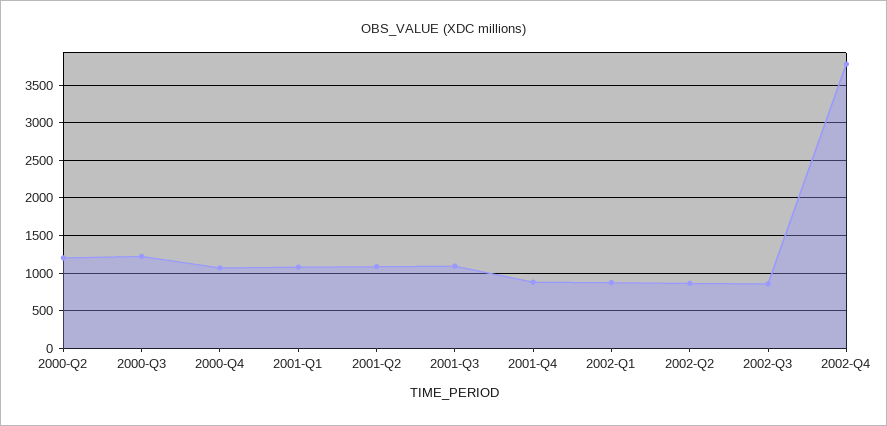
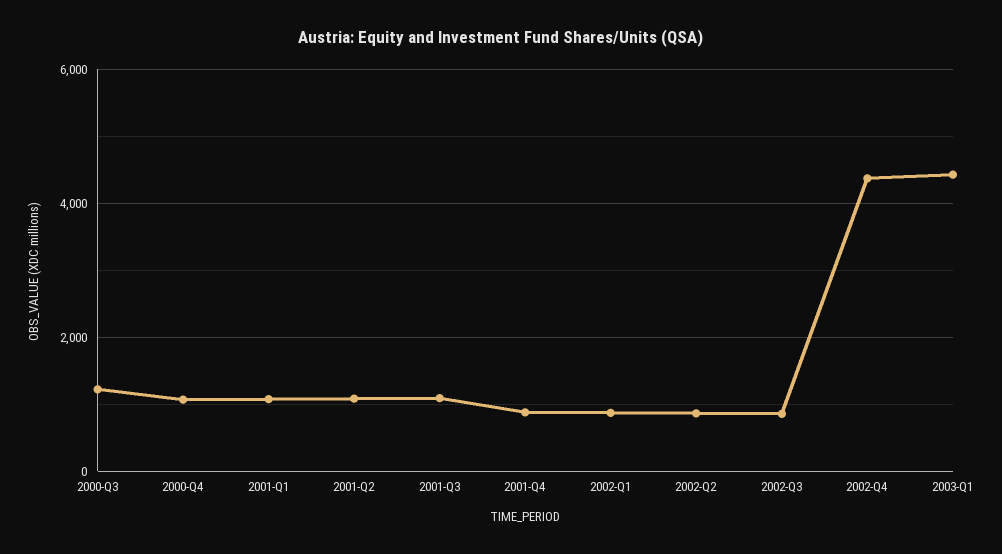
2000-Q2: 1200 -> none
2002-Q4: 3800 -> 4400
2003-Q1: none -> 4400

